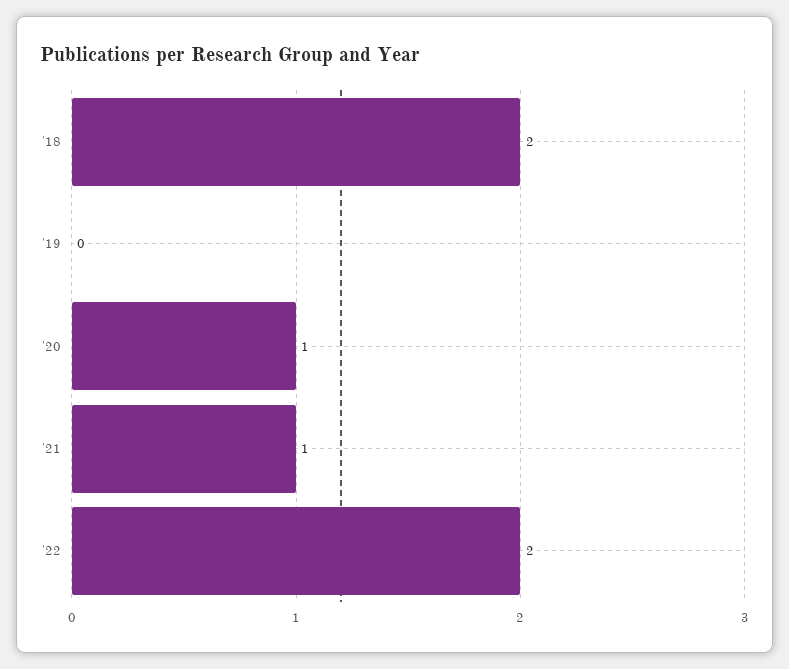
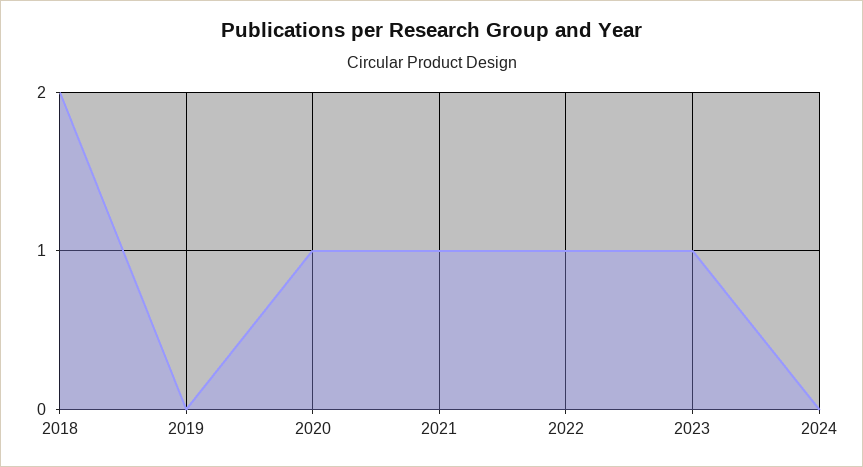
'22: 2 -> 1
2023: none -> 1
2024: none -> 0

